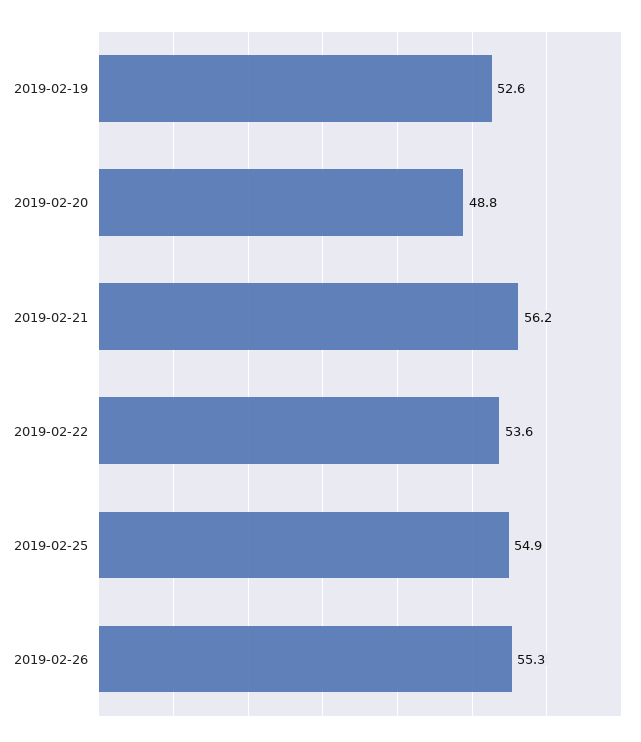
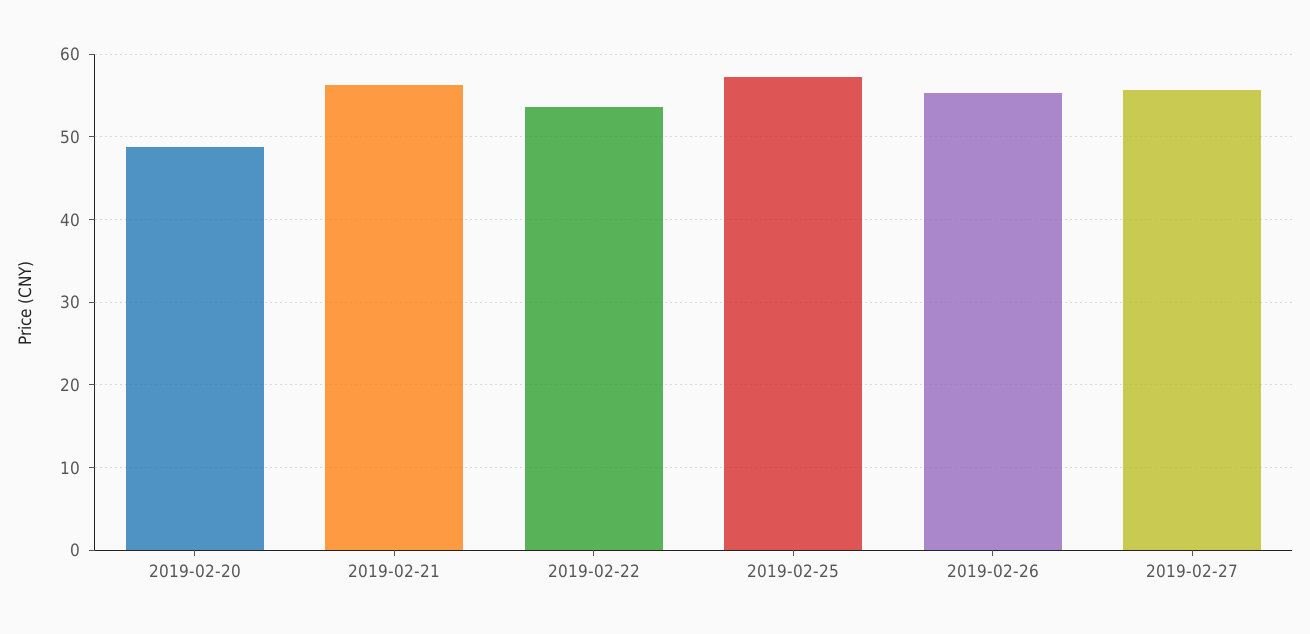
2019-02-19: 52.6 -> none
2019-02-25: 54.9 -> 57
2019-02-27: none -> 56

